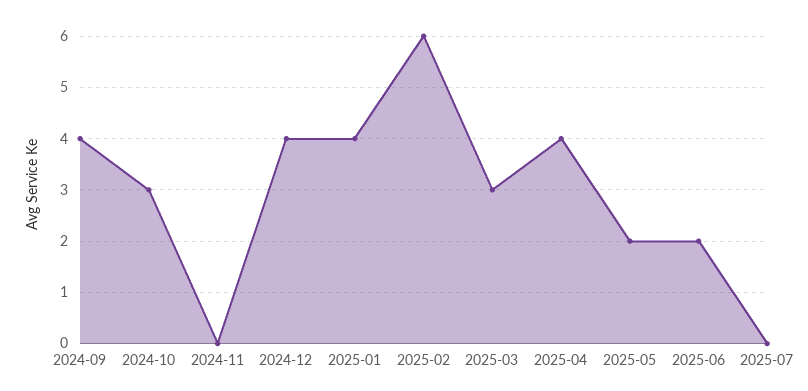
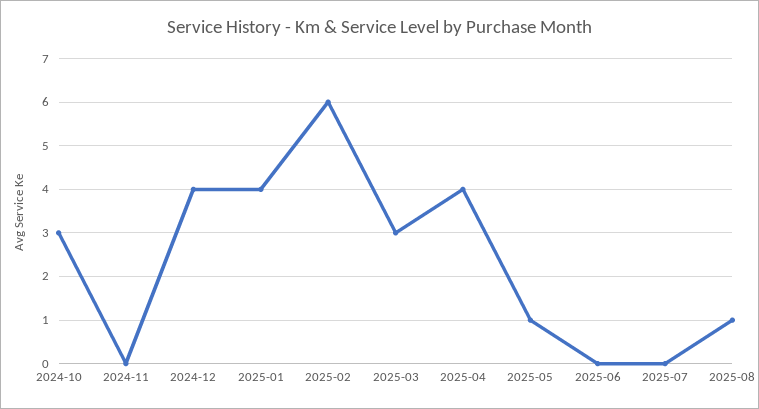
2024-09: 4 -> none
2025-05: 2 -> 1
2025-06: 2 -> 0
2025-08: none -> 1

